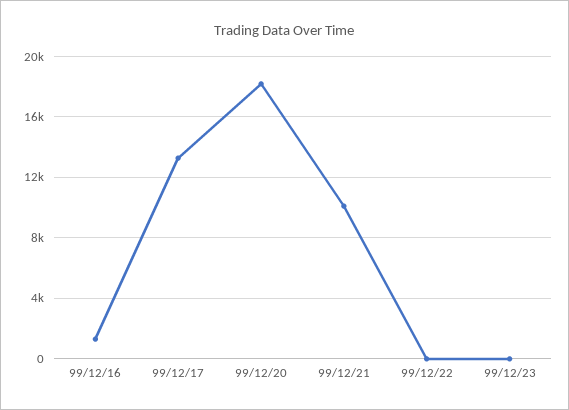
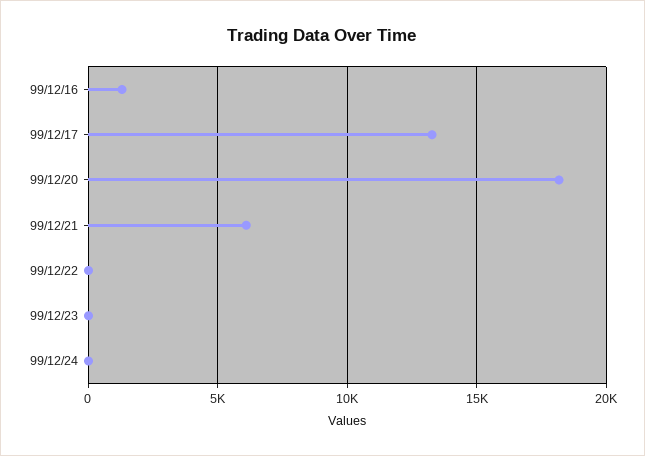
99/12/21: 10000 -> 6000
99/12/24: none -> 0

